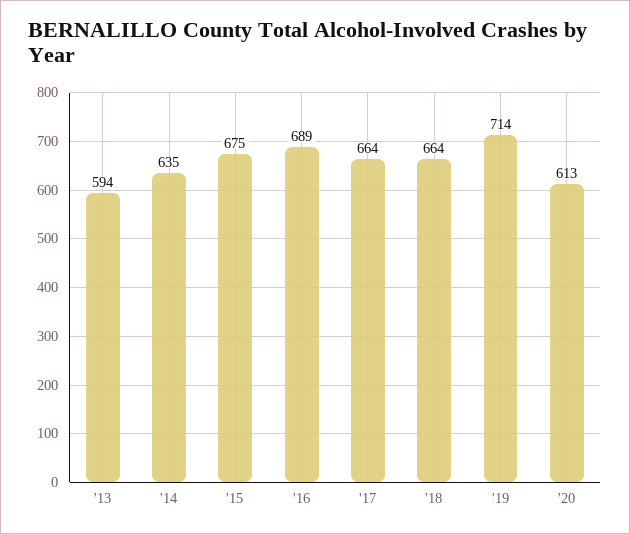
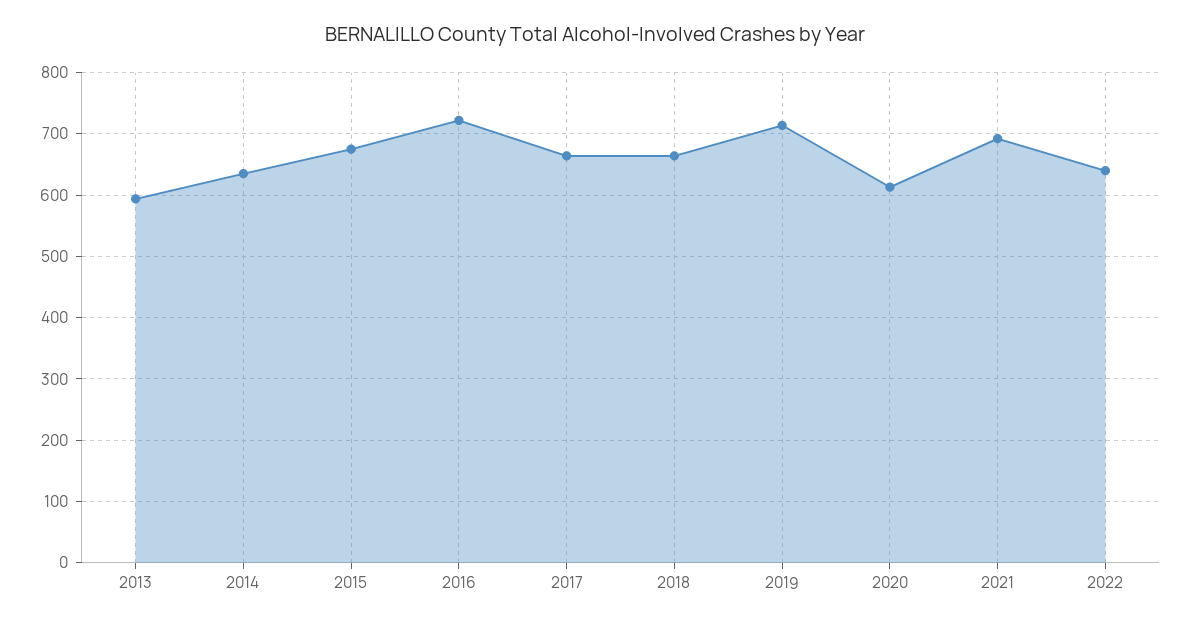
'16: 689 -> 720
2021: none -> 690
2022: none -> 640

